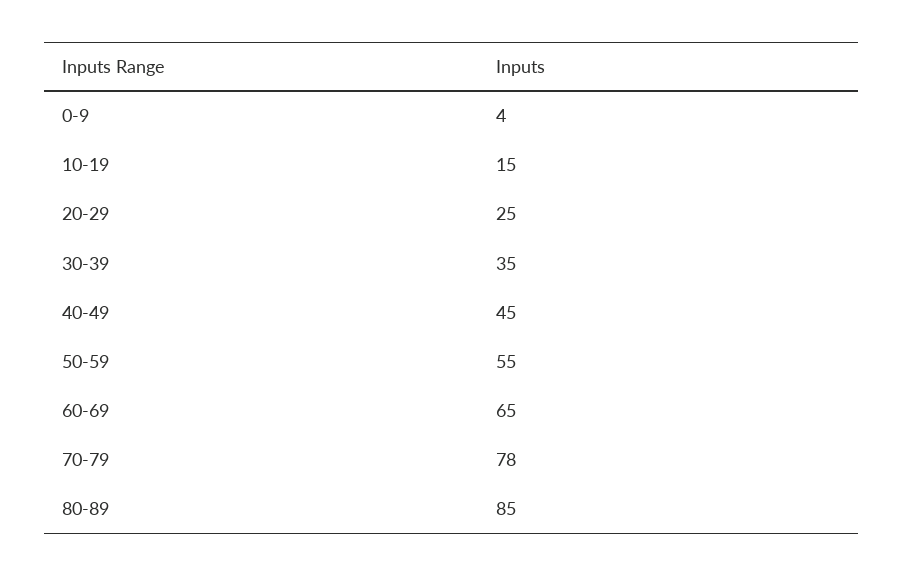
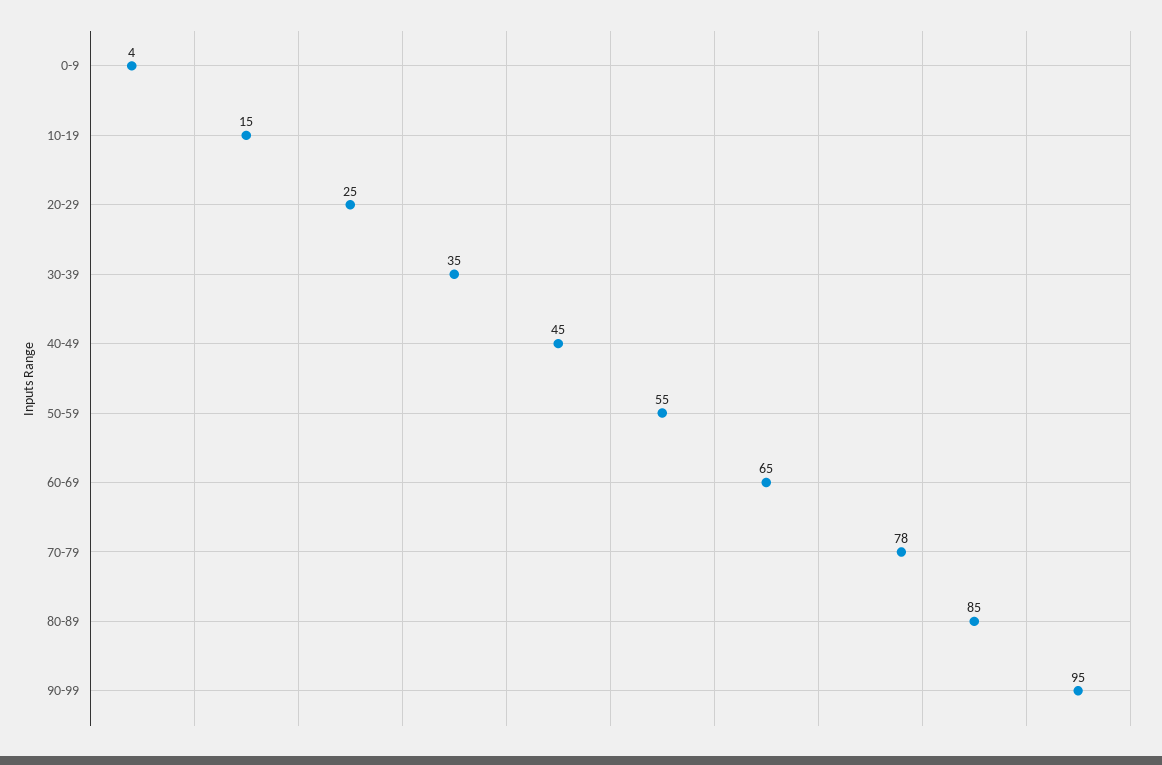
90-99: none -> 95

